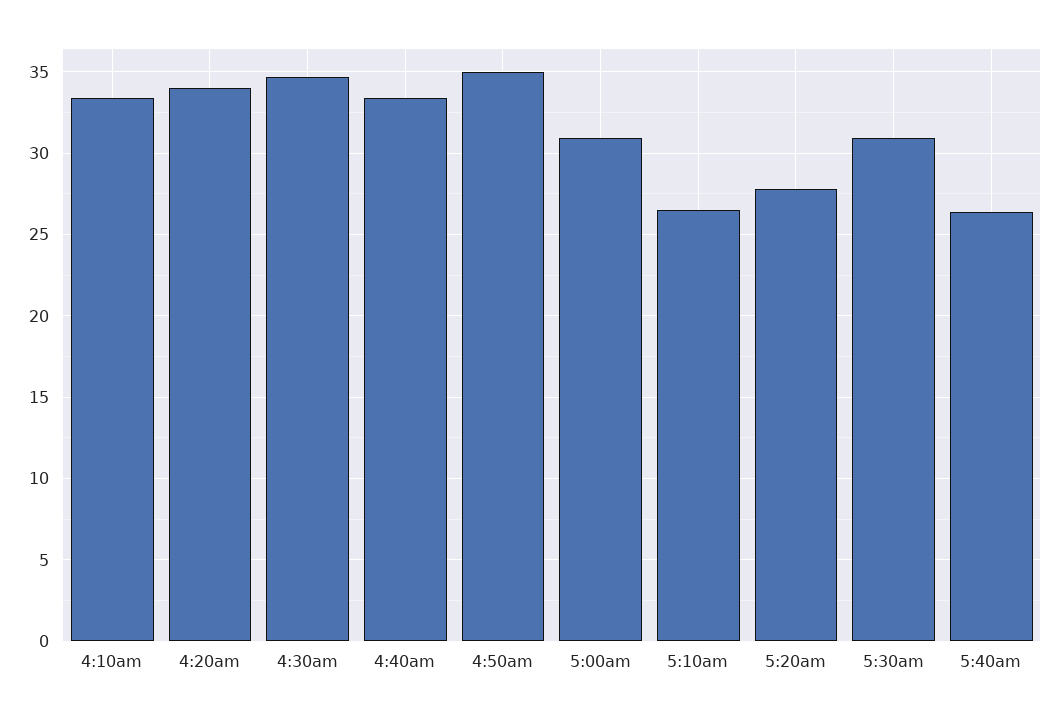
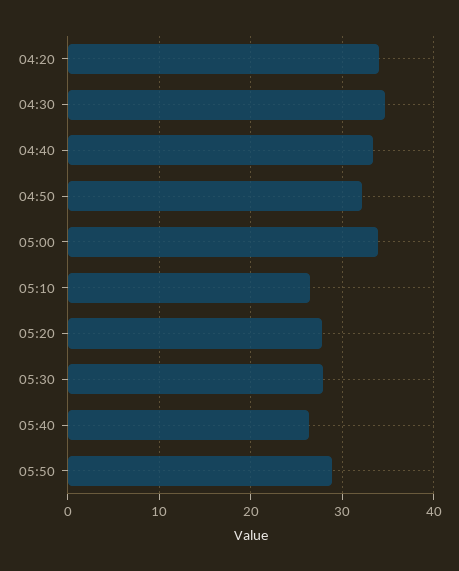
4:10am: 33.5 -> none
4:50am: 35 -> 32
5:00am: 31 -> 34
5:30am: 31 -> 28
05:50: none -> 29

